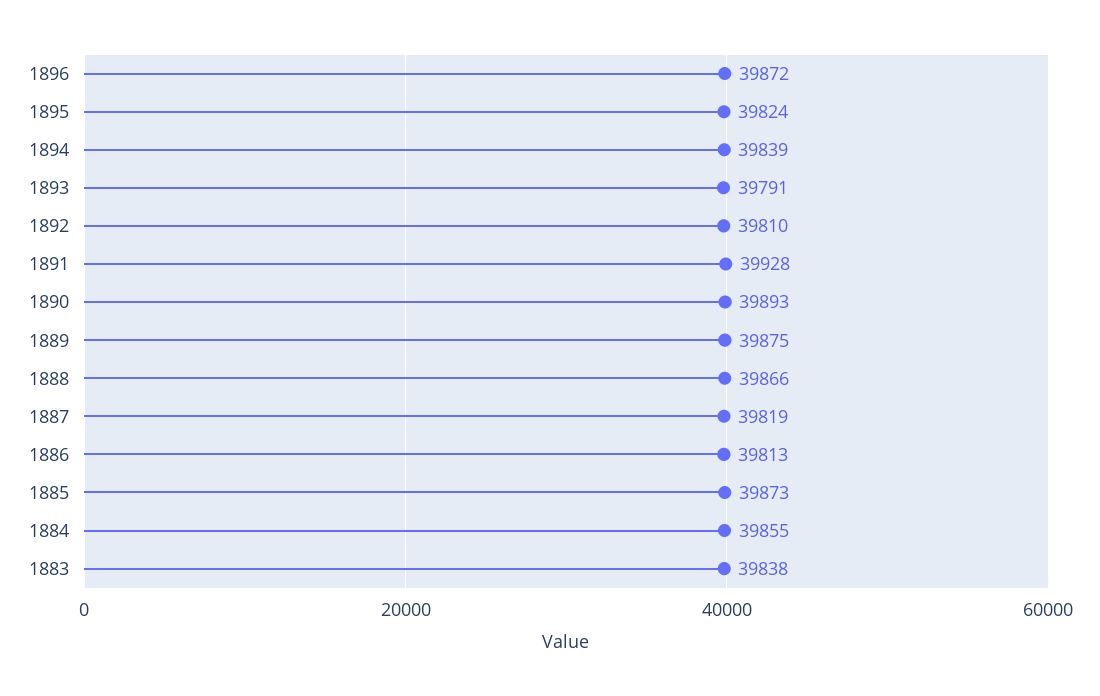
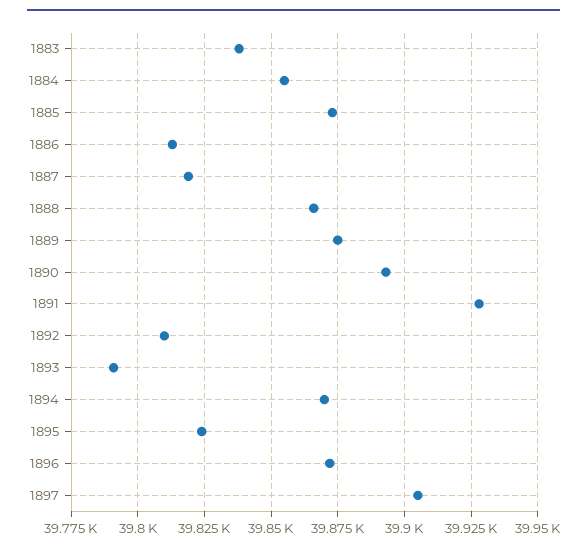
1894: 39839 -> 39870
1897: none -> 39905

